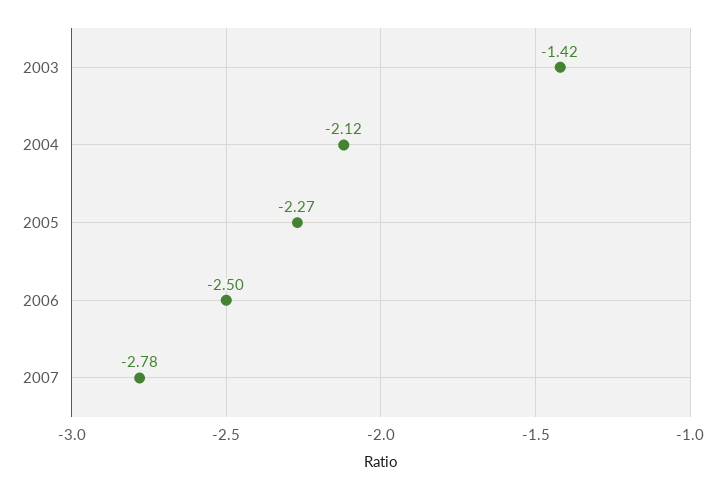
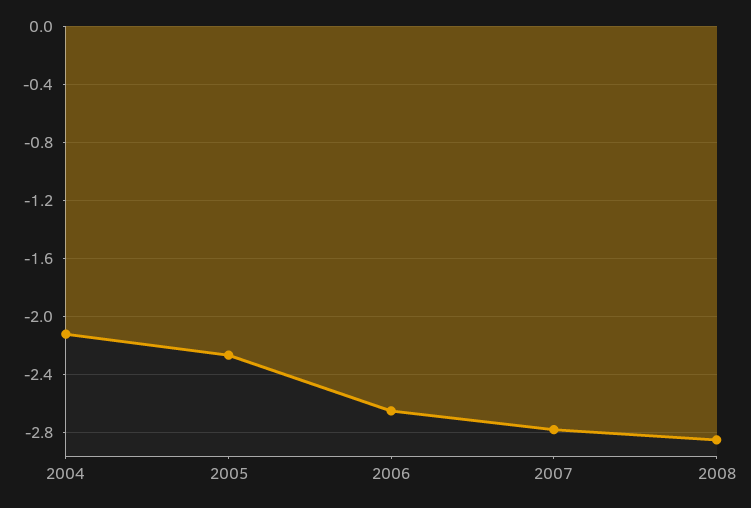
2003: -1.42 -> none
2006: -2.5 -> -2.65
2008: none -> -2.85

